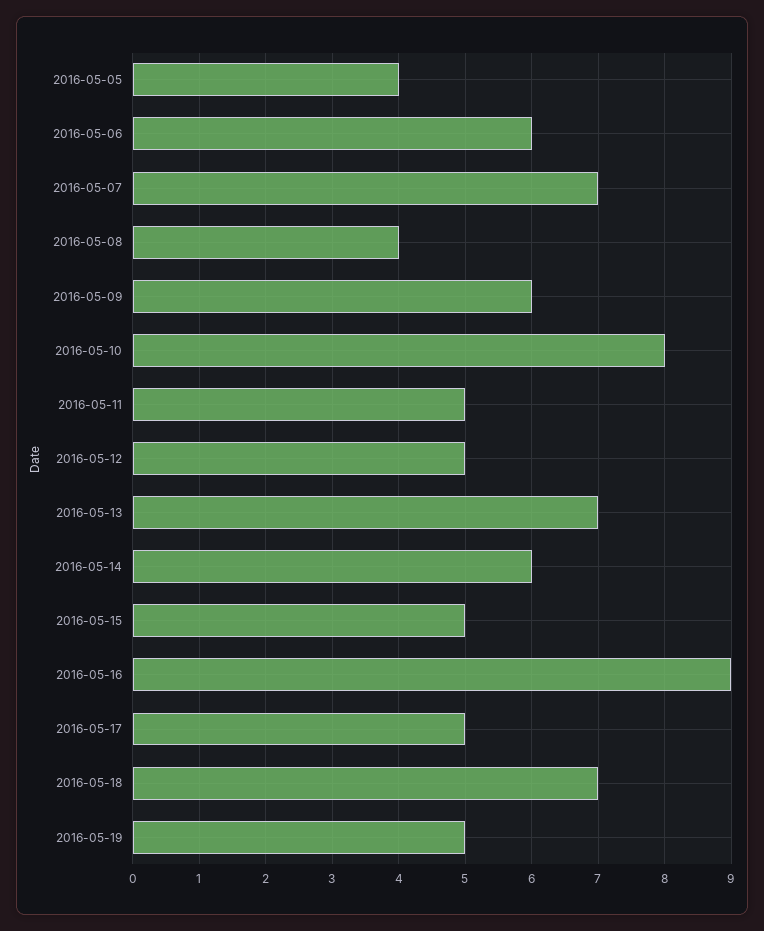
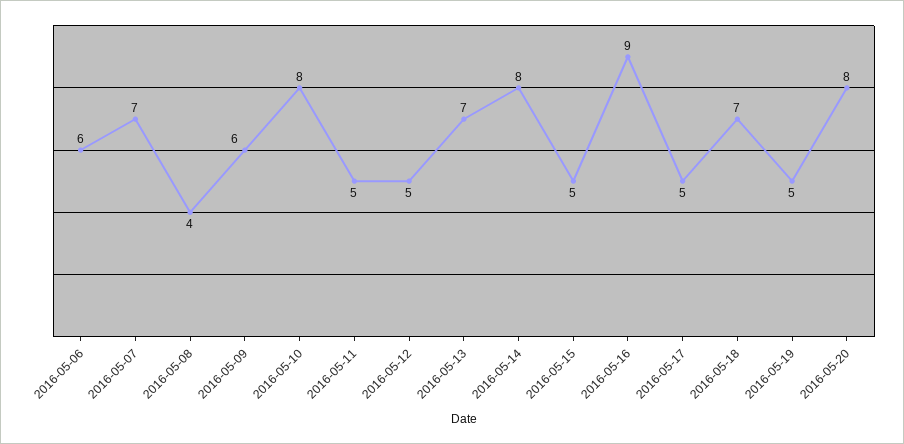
2016-05-05: 4 -> none
2016-05-14: 6 -> 8
2016-05-20: none -> 8

